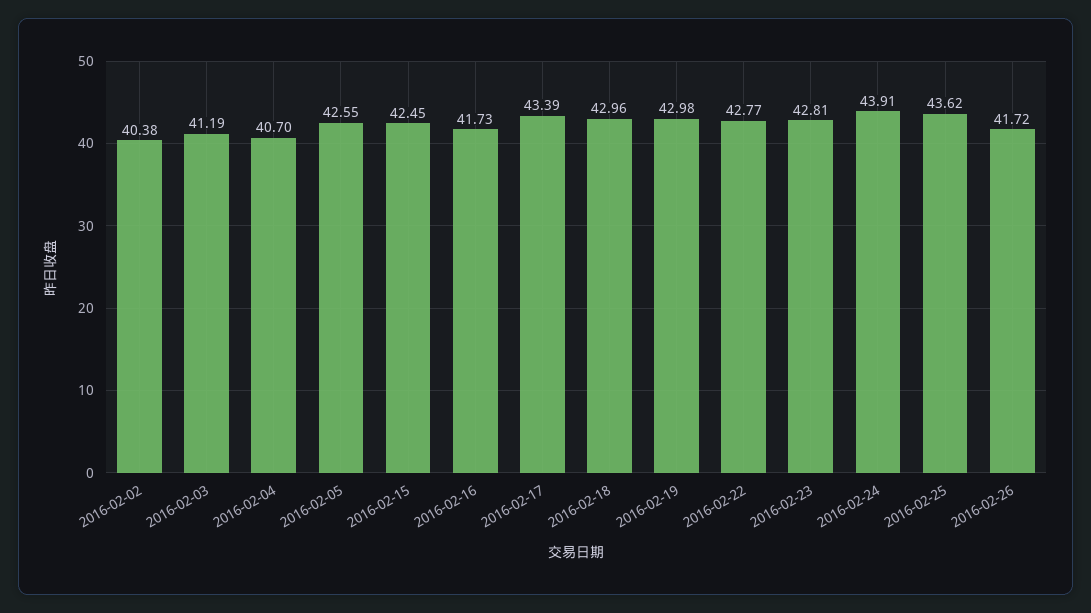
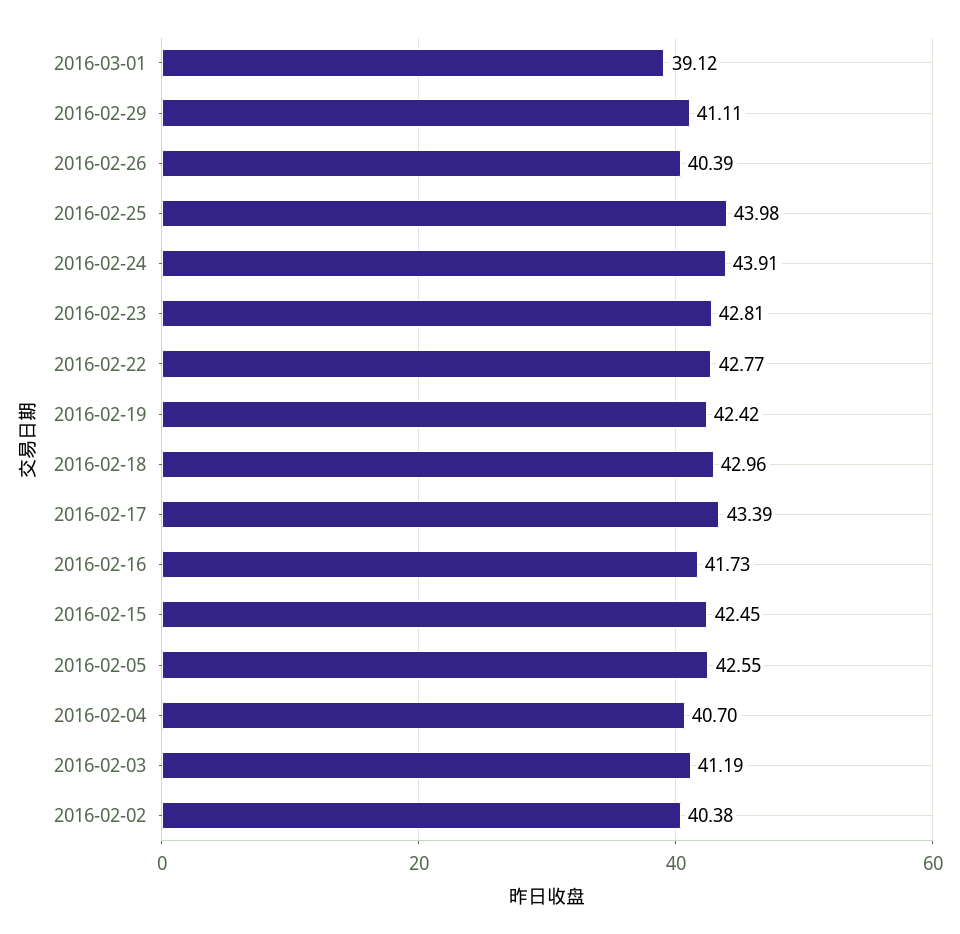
2016-02-19: 42.98 -> 42.42
2016-02-25: 43.62 -> 43.98
2016-02-26: 41.72 -> 40.39
2016-03-01: none -> 39.12
2016-02-29: none -> 41.11

